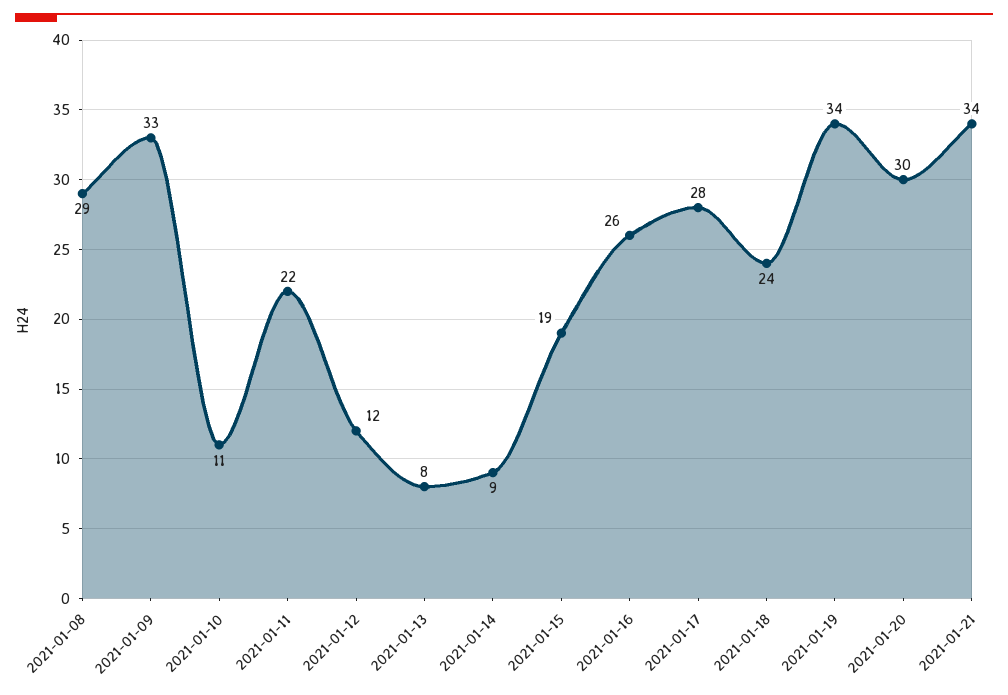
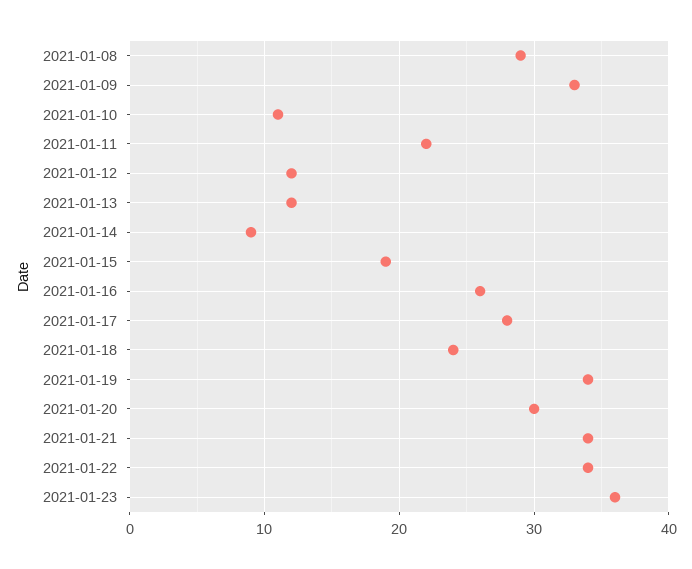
2021-01-13: 8 -> 12
2021-01-22: none -> 34
2021-01-23: none -> 36

